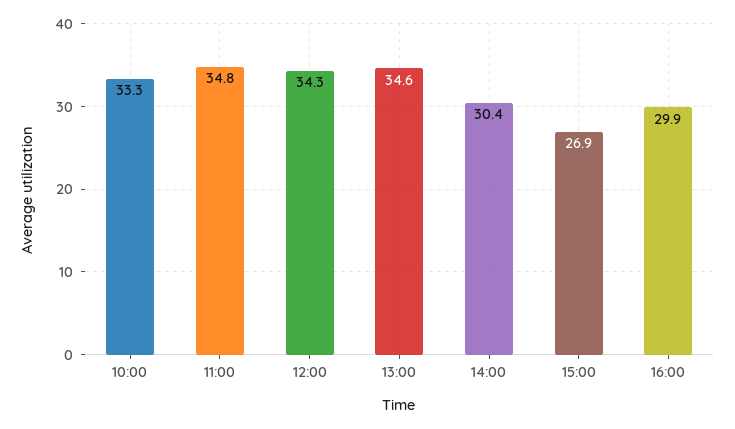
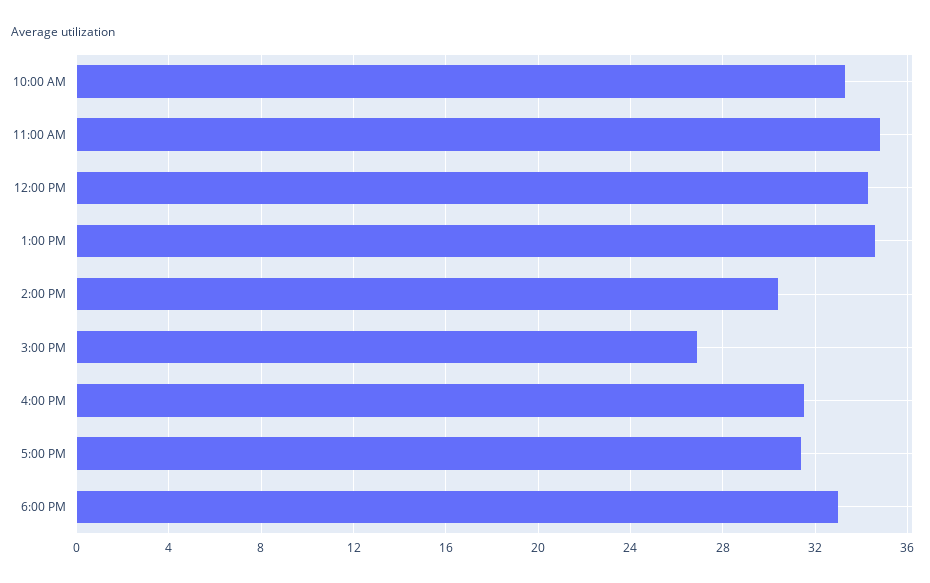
16:00: 29.9 -> 31.5
5:00 PM: none -> 31.5
6:00 PM: none -> 33

